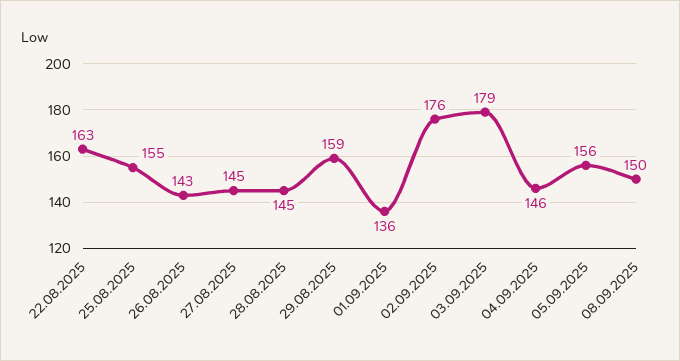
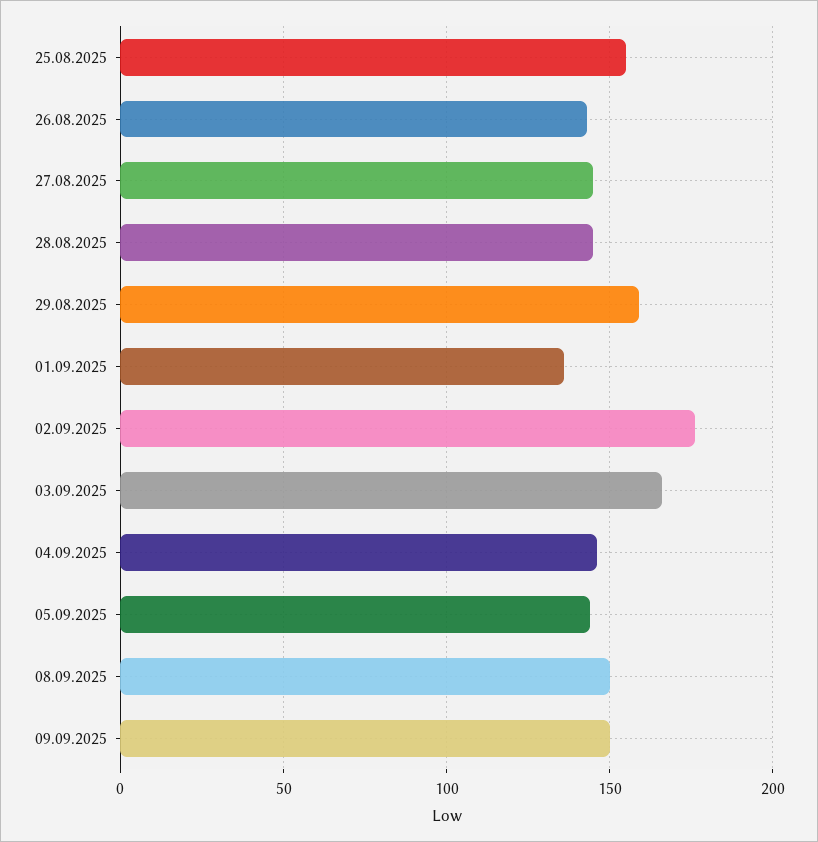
22.08.2025: 163 -> none
03.09.2025: 179 -> 165
05.09.2025: 156 -> 145
09.09.2025: none -> 150

